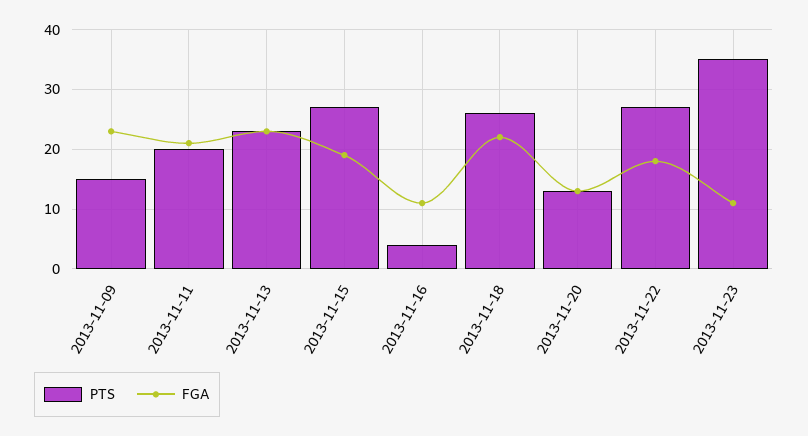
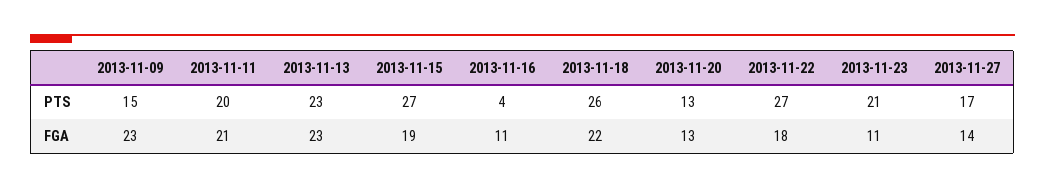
PTS, 2013-11-23: 35 -> 21
PTS, 2013-11-27: none -> 17
FGA, 2013-11-27: none -> 14

